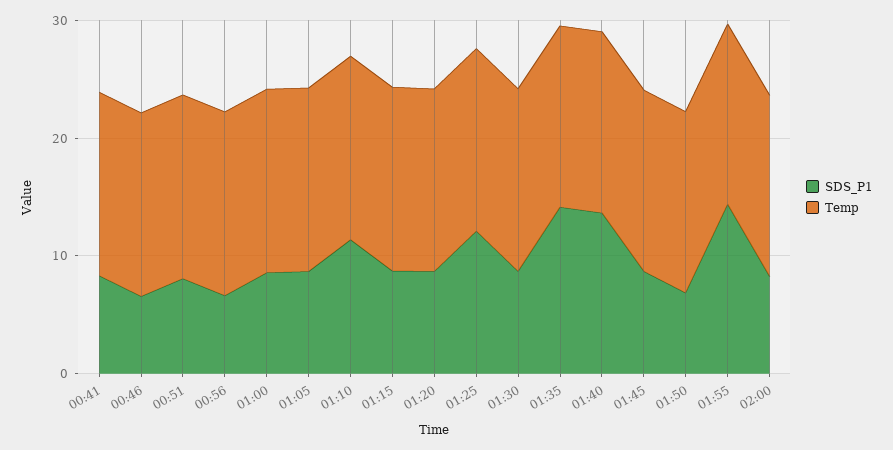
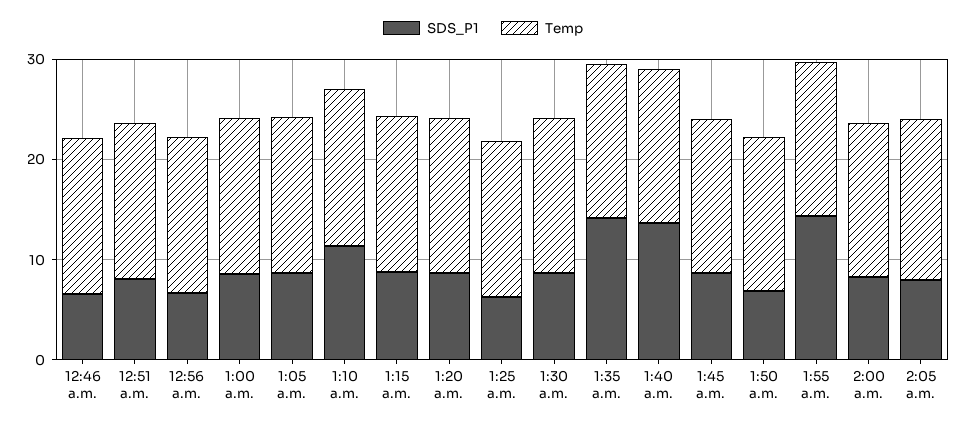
SDS_P1, 00:41: 8 -> none
Temp, 00:41: 16 -> none
SDS_P1, 01:25: 12 -> 6
SDS_P1, 2:05 a.m.: none -> 8
Temp, 2:05 a.m.: none -> 16

